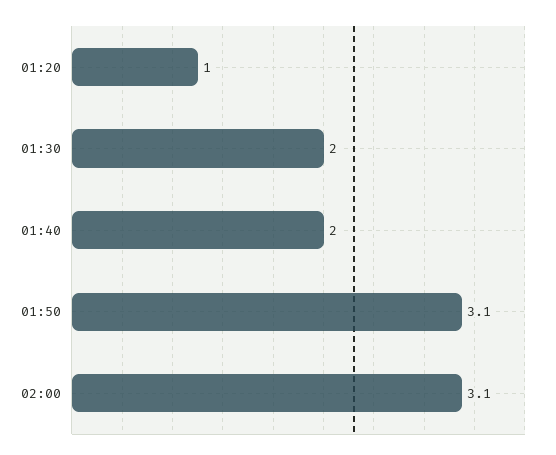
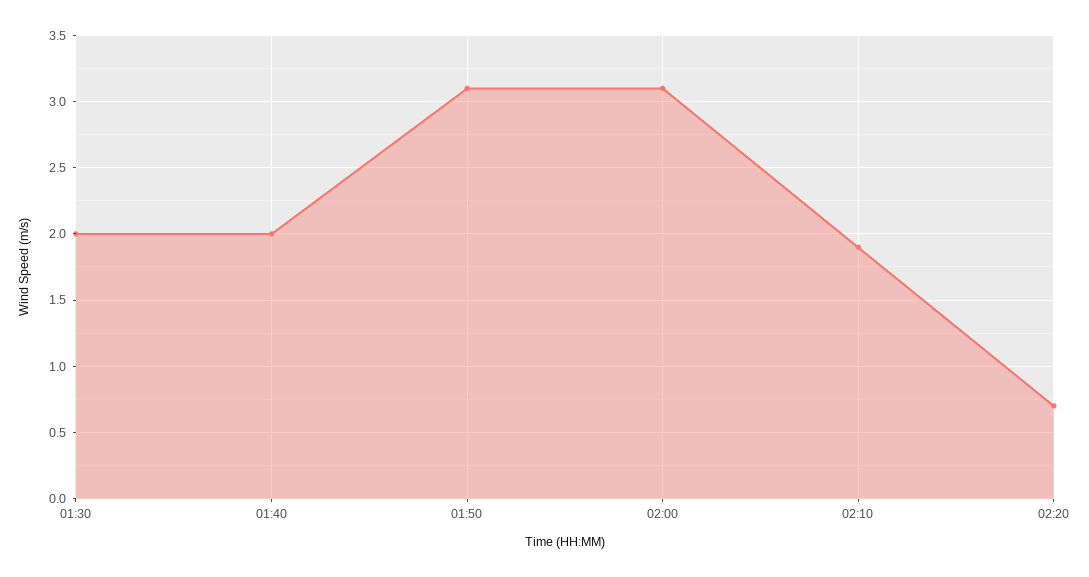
01:20: 1 -> none
02:10: none -> 1.9
02:20: none -> 0.7

